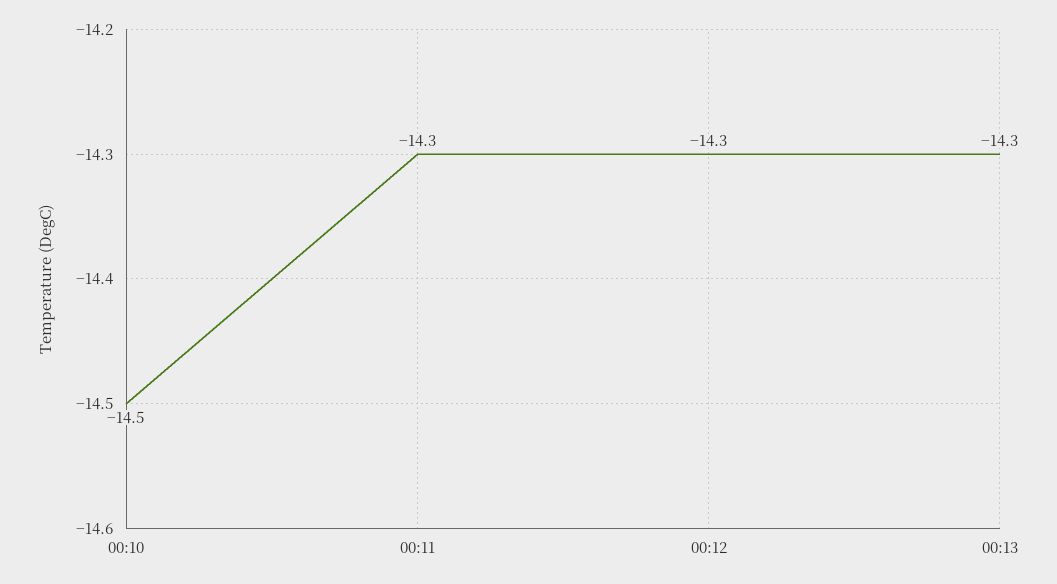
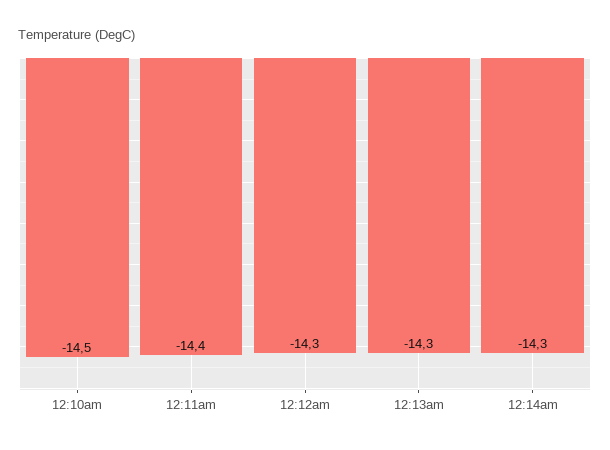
00:11: -14.3 -> -14.4
12:14am: none -> -14.3

